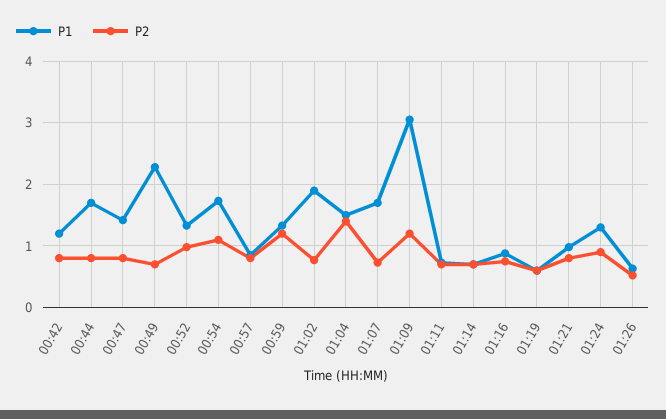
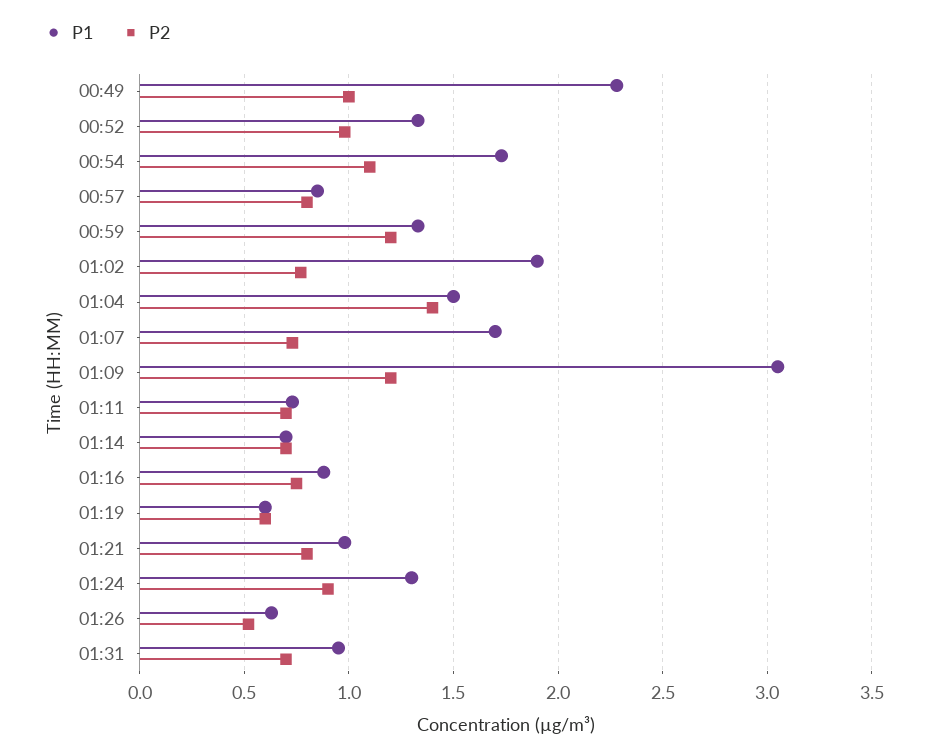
P1, 00:42: 1.2 -> none
P2, 00:42: 0.8 -> none
P1, 00:44: 1.7 -> none
P2, 00:44: 0.8 -> none
P1, 00:47: 1.4 -> none
P2, 00:47: 0.8 -> none
P2, 00:49: 0.7 -> 1
P1, 01:31: none -> 0.95
P2, 01:31: none -> 0.7

